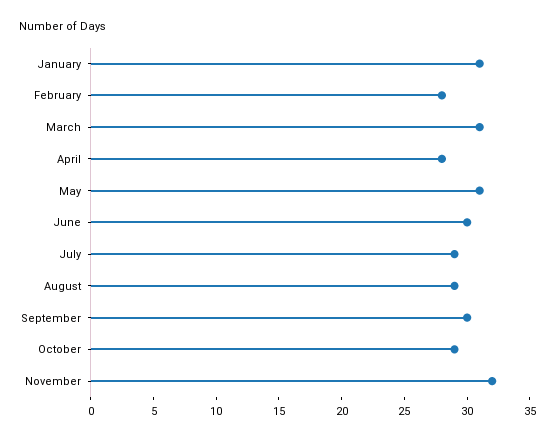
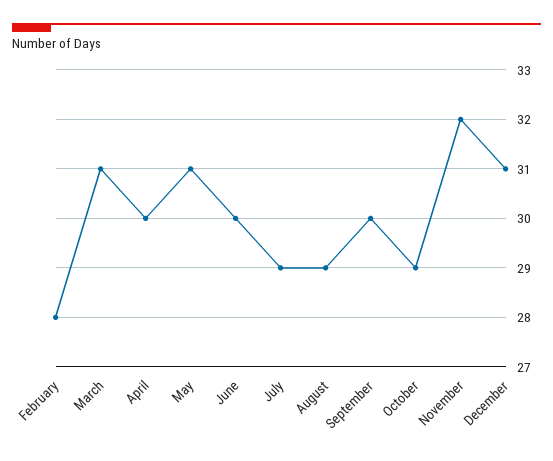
January: 31 -> none
April: 28 -> 30
December: none -> 31

